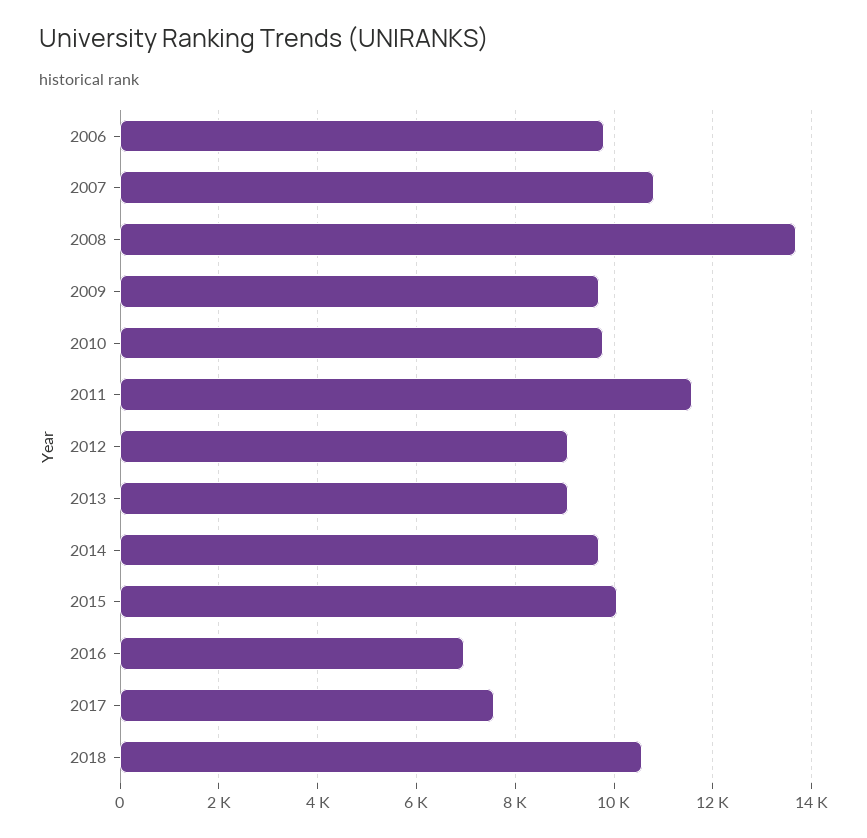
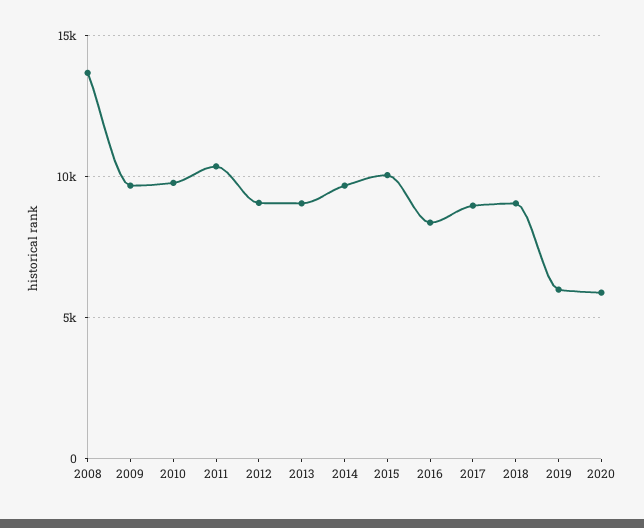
2006: 9800 -> none
2007: 10800 -> none
2011: 11600 -> 10500
2016: 7000 -> 8500
2017: 7600 -> 9000
2018: 10600 -> 9000
2019: none -> 6000
2020: none -> 6000

